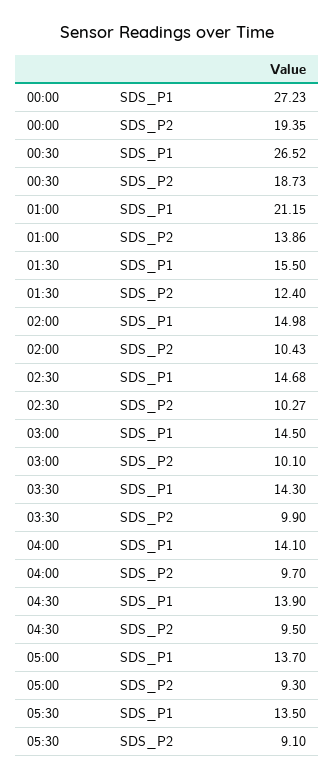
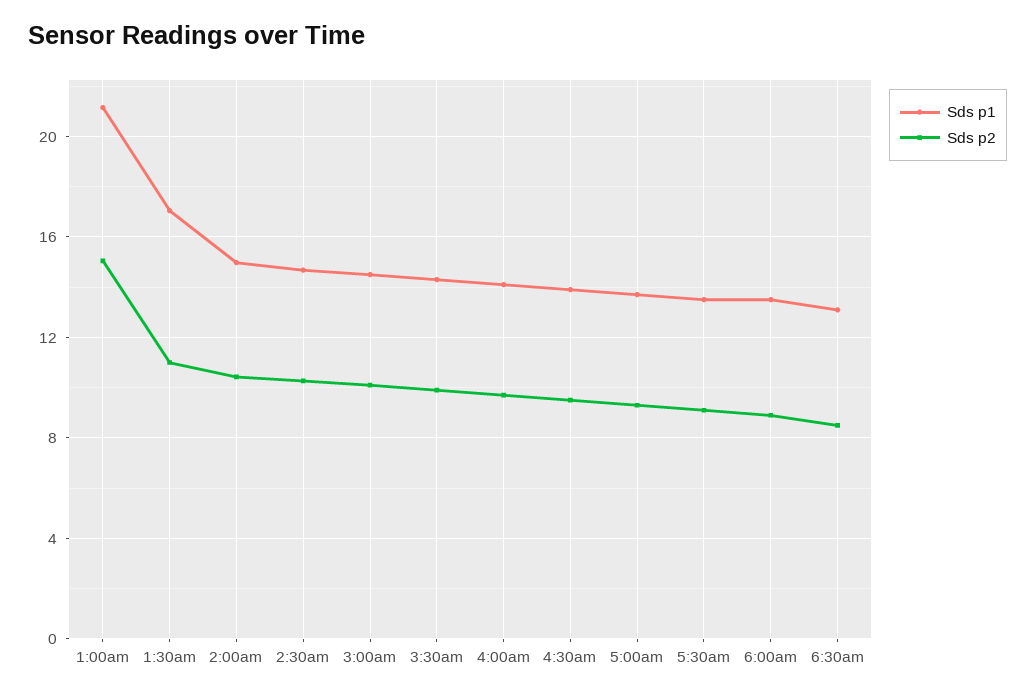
SDS_P1, 00:00: 27.23 -> none
SDS_P2, 00:00: 19.35 -> none
SDS_P1, 00:30: 26.52 -> none
SDS_P2, 00:30: 18.73 -> none
SDS_P2, 01:00: 13.86 -> 15
SDS_P1, 01:30: 15.5 -> 17
SDS_P2, 01:30: 12.4 -> 11
SDS_P1, 6:00am: none -> 13.5
SDS_P2, 6:00am: none -> 9
SDS_P1, 6:30am: none -> 13
SDS_P2, 6:30am: none -> 8.5

